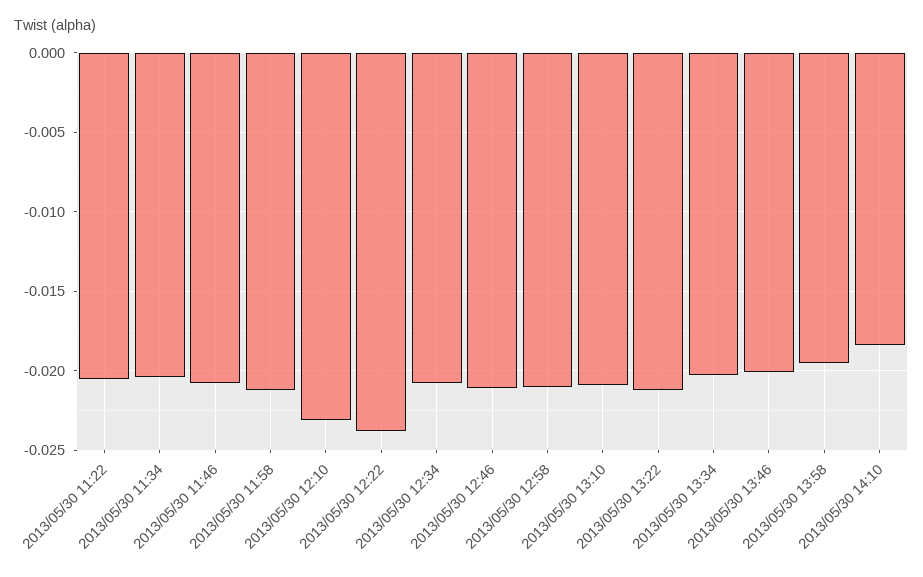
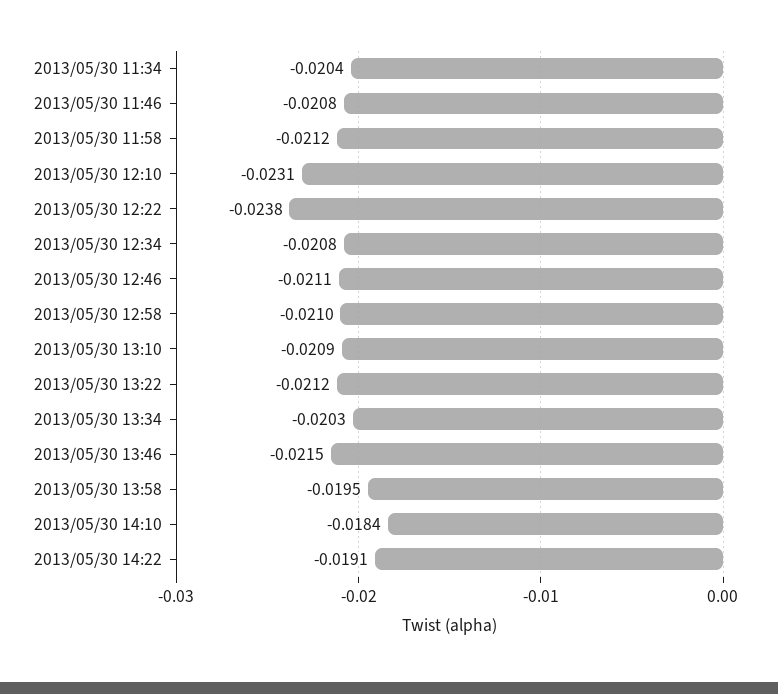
2013/05/30 11:22: -0.0205 -> none
2013/05/30 13:46: -0.02 -> -0.0215
2013/05/30 14:22: none -> -0.0191

